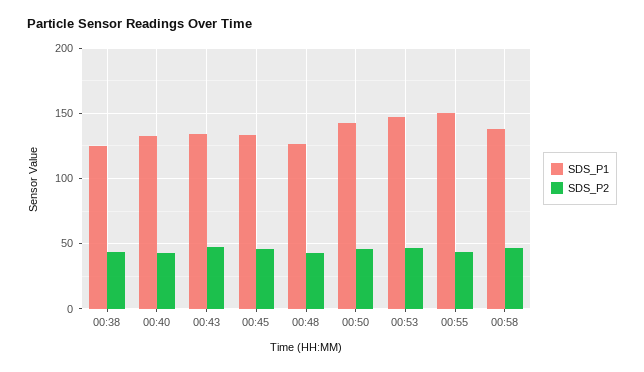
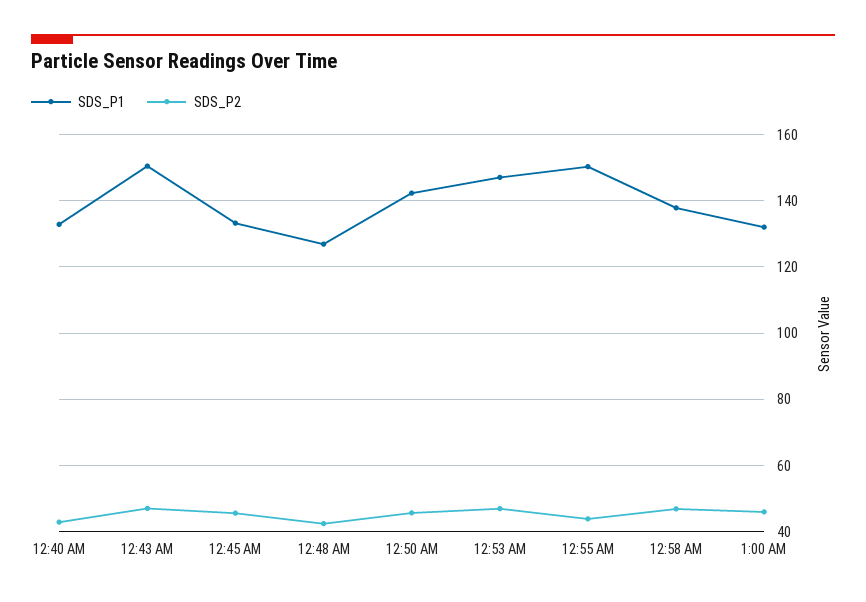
SDS_P1, 00:38: 125 -> none
SDS_P2, 00:38: 45 -> none
SDS_P1, 00:43: 135 -> 150
SDS_P1, 1:00 AM: none -> 132
SDS_P2, 1:00 AM: none -> 46

